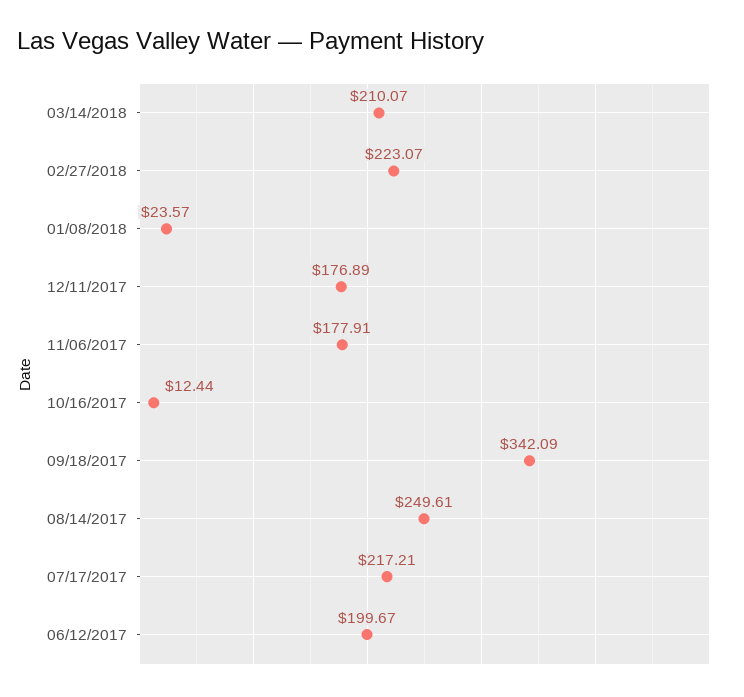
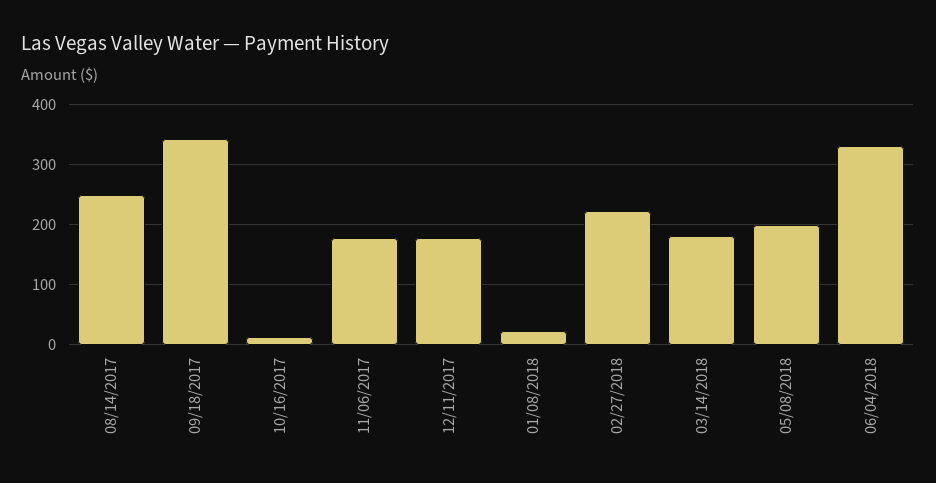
03/14/2018: 210.07 -> 180
07/17/2017: 217.21 -> none
06/12/2017: 199.67 -> none
05/08/2018: none -> 200
06/04/2018: none -> 330

